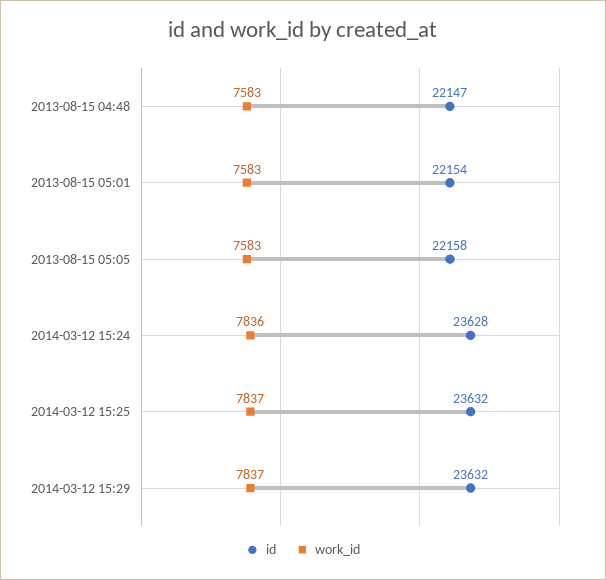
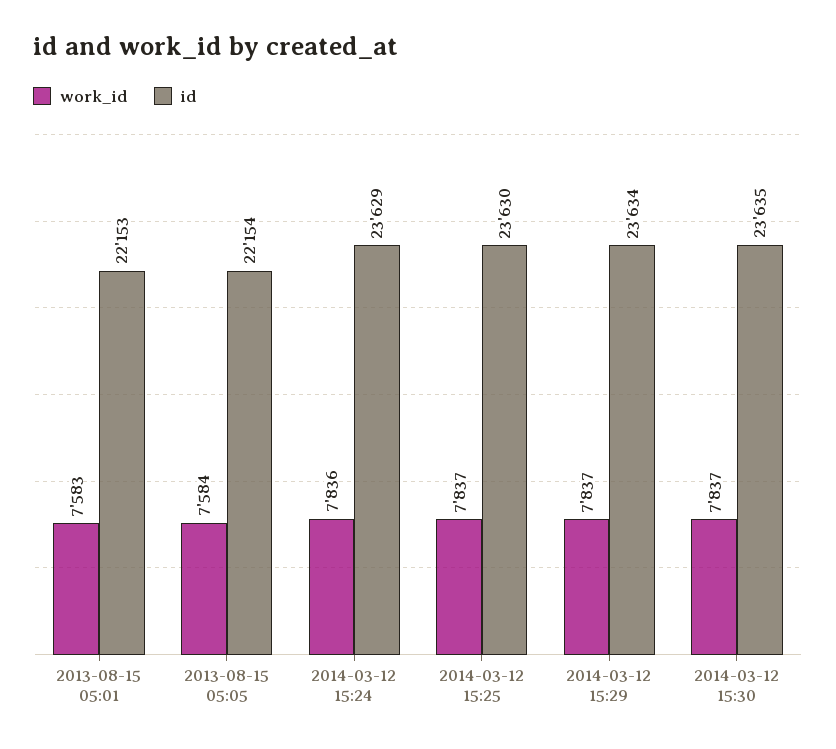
id, 2013-08-15 04:48: 22147 -> none
work_id, 2013-08-15 04:48: 7583 -> none
id, 2013-08-15 05:01: 22154 -> 22153
id, 2013-08-15 05:05: 22158 -> 22154
work_id, 2013-08-15 05:05: 7583 -> 7584
id, 2014-03-12 15:24: 23628 -> 23629
id, 2014-03-12 15:25: 23632 -> 23630
id, 2014-03-12 15:29: 23632 -> 23634
work_id, 2014-03-12 15:30: none -> 7837
id, 2014-03-12 15:30: none -> 23635

